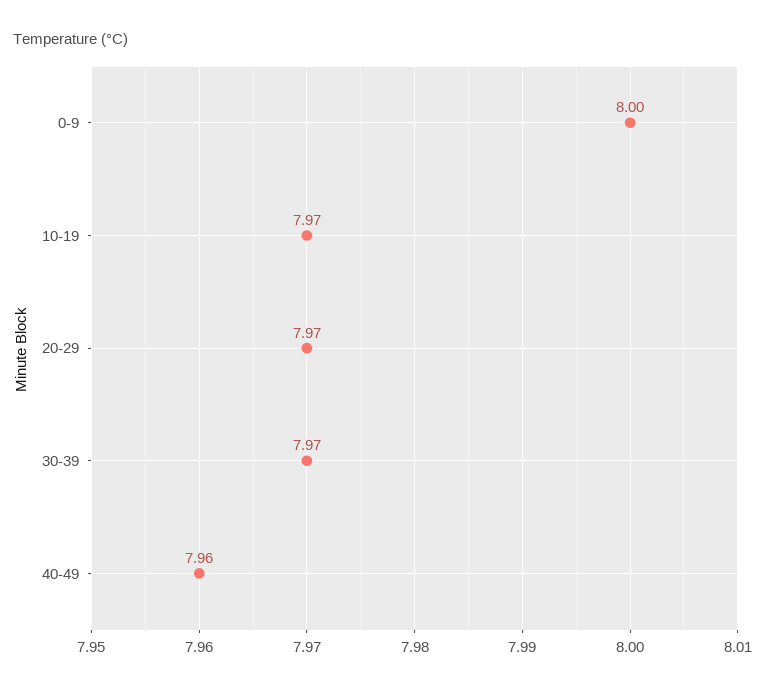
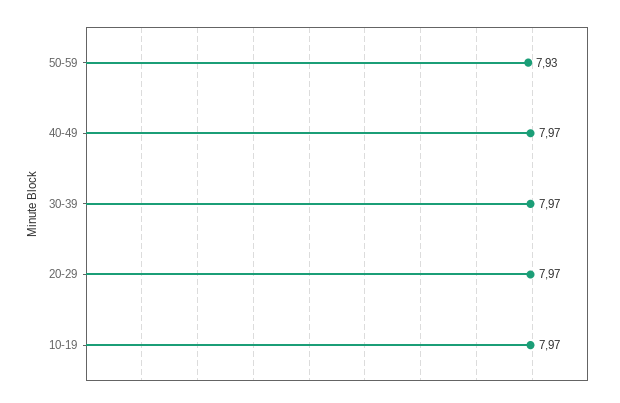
0-9: 8 -> none
40-49: 7.96 -> 7.97
50-59: none -> 7.93

